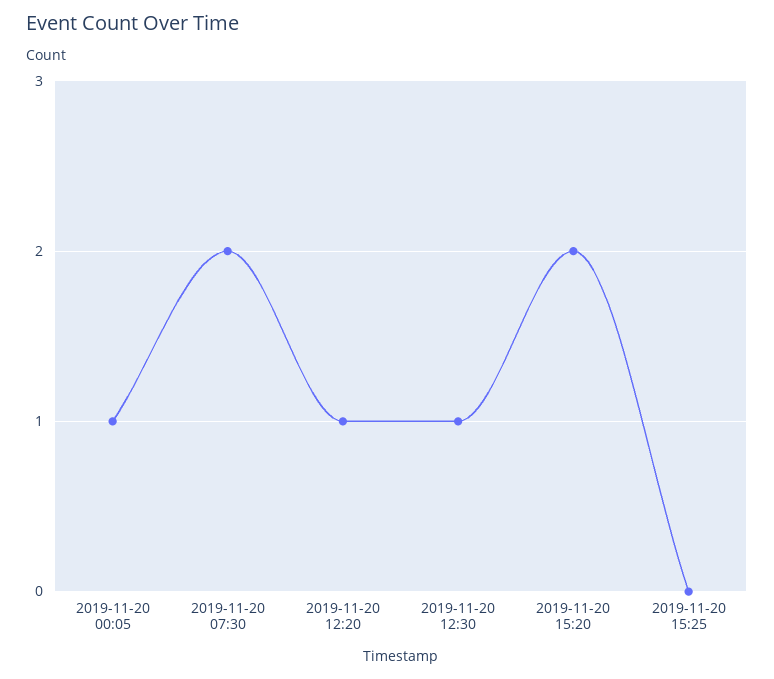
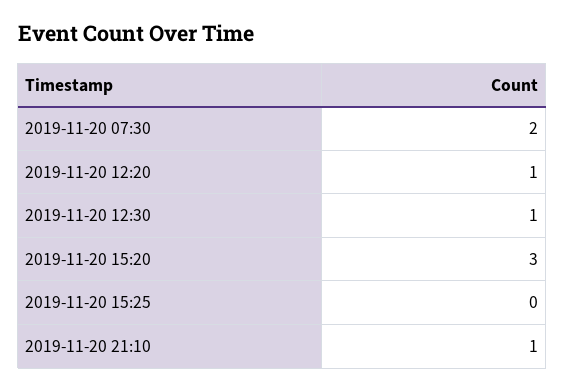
2019-11-20 00:05: 1 -> none
2019-11-20 15:20: 2 -> 3
2019-11-20 21:10: none -> 1

